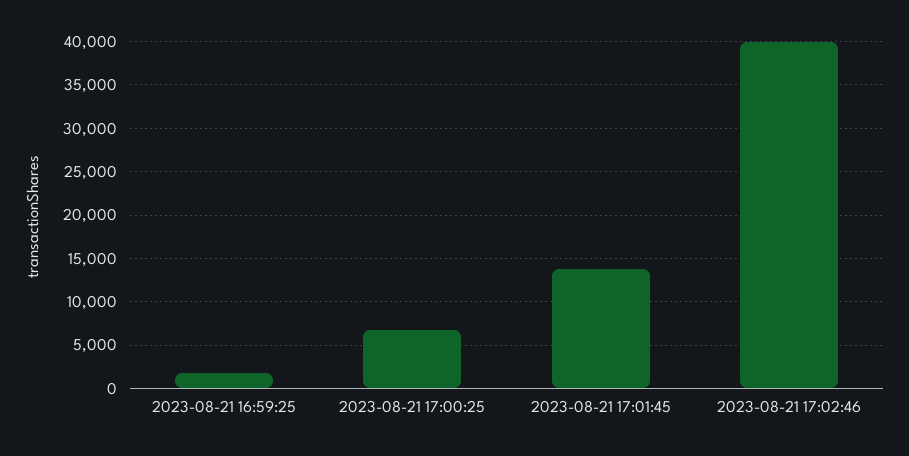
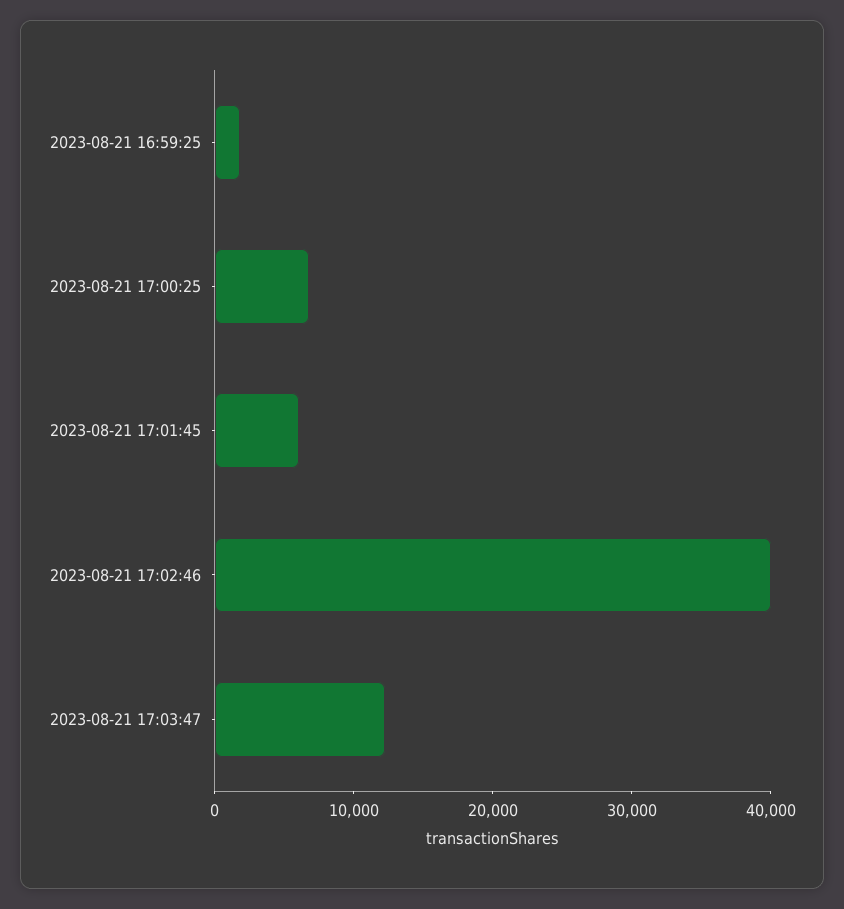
2023-08-21 17:01:45: 14000 -> 6000
2023-08-21 17:03:47: none -> 12000

